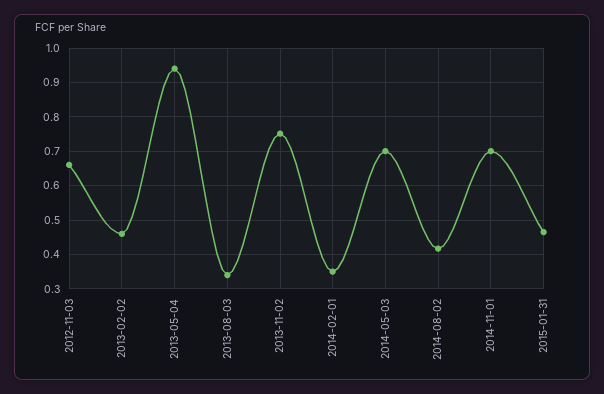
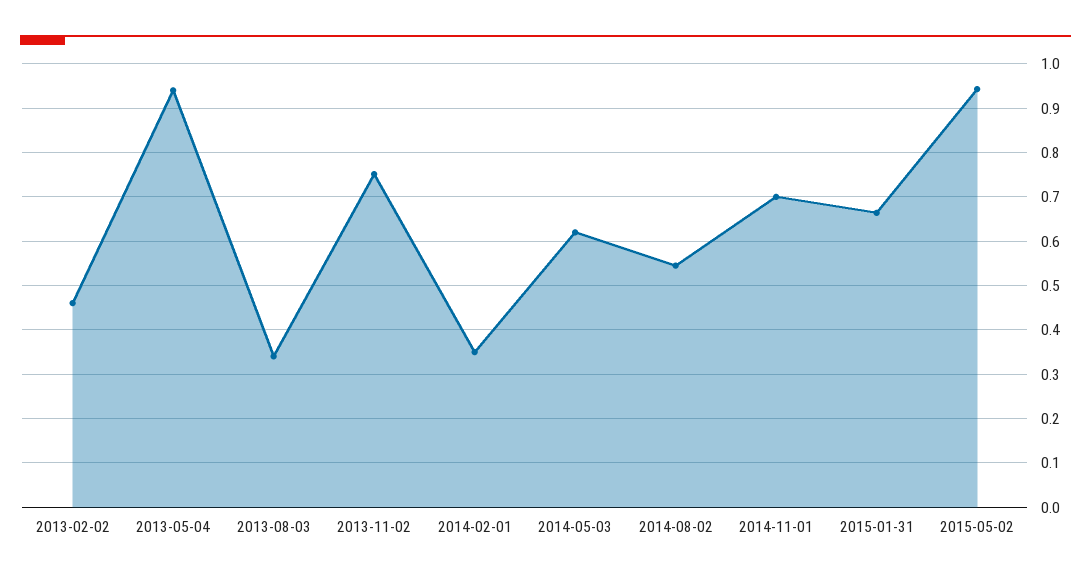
2012-11-03: 0.66 -> none
2014-05-03: 0.7 -> 0.62
2014-08-02: 0.42 -> 0.54
2015-01-31: 0.46 -> 0.66
2015-05-02: none -> 0.94

